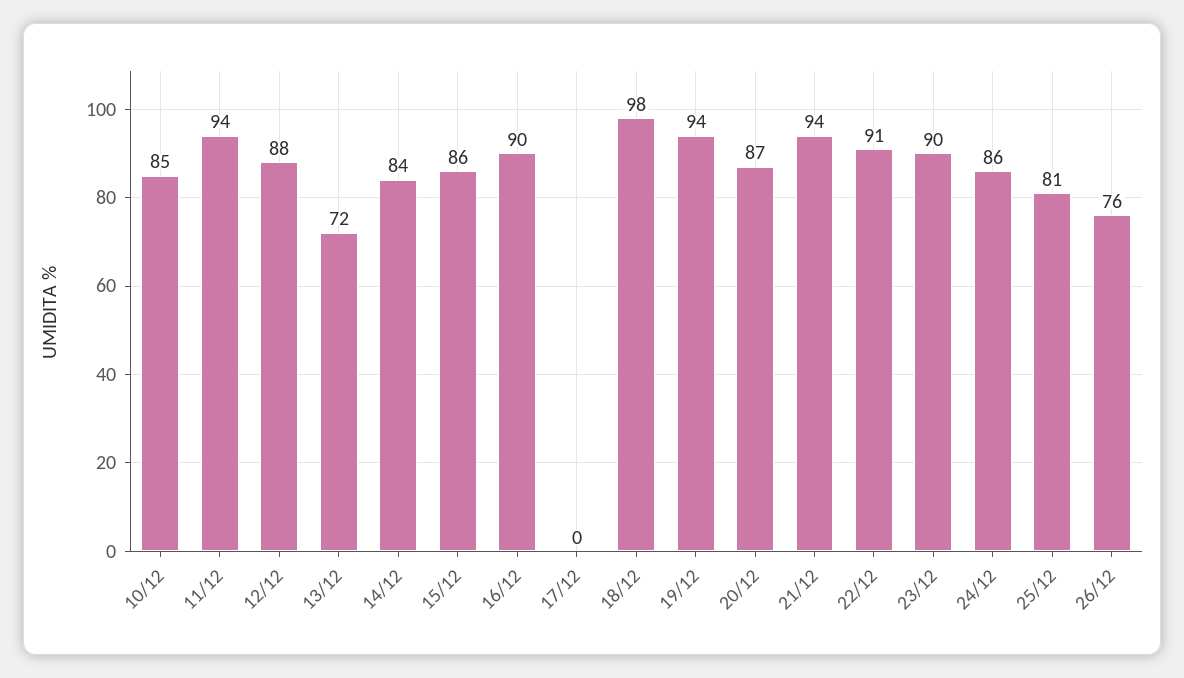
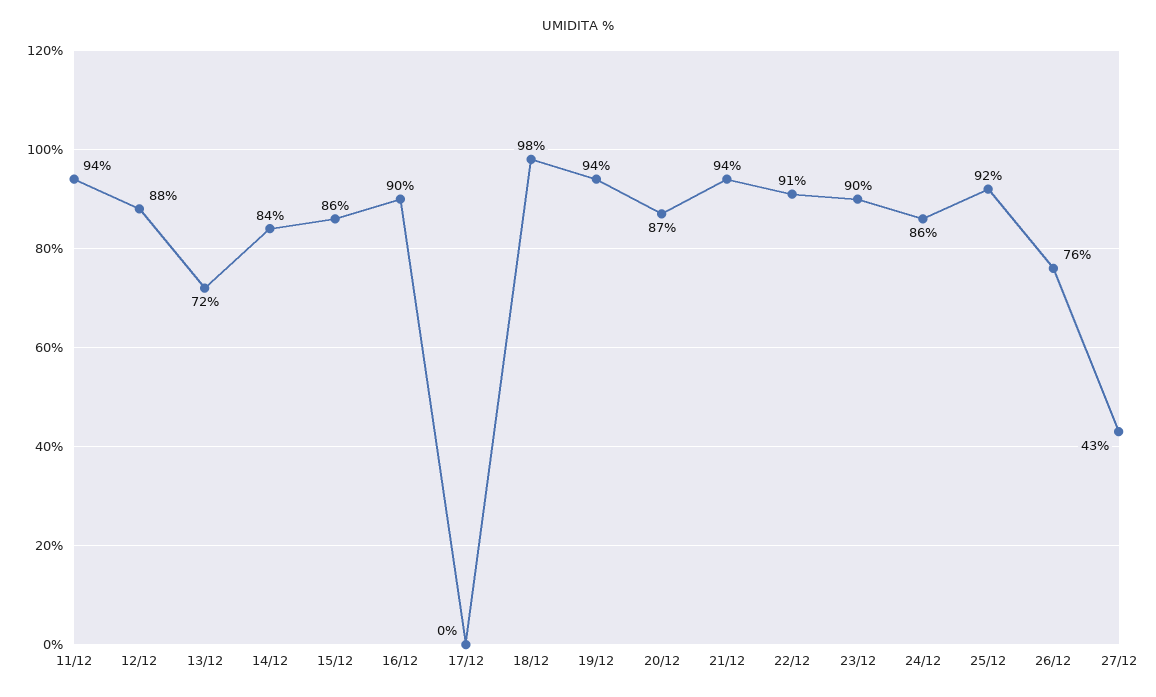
10/12: 85 -> none
25/12: 81 -> 92
27/12: none -> 43

